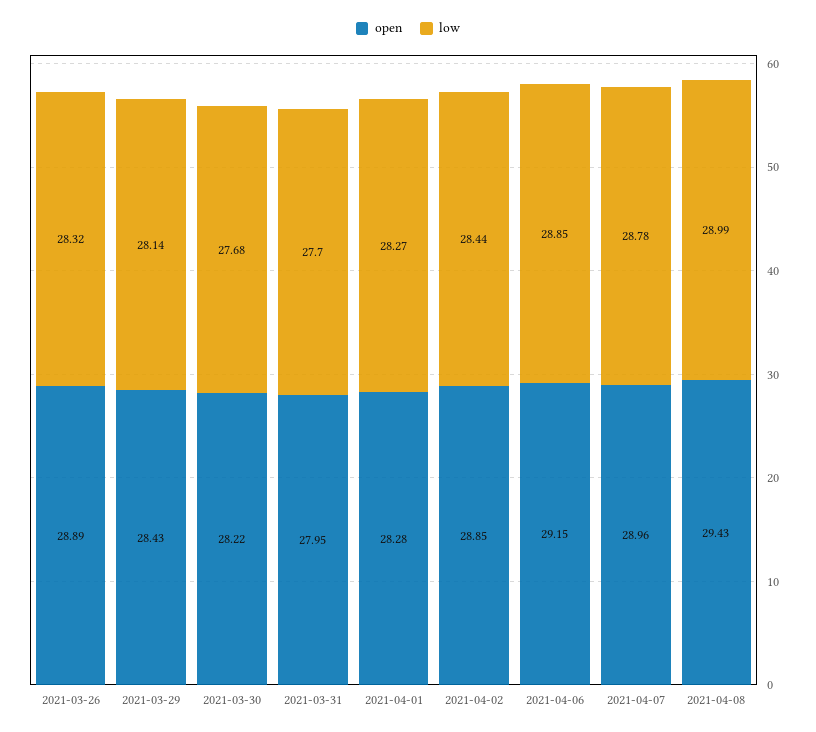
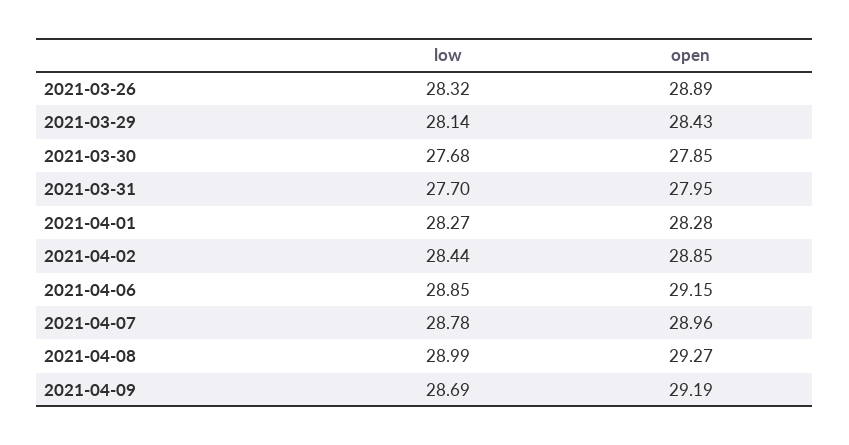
open, 2021-03-30: 28.22 -> 27.85
open, 2021-04-08: 29.43 -> 29.27
low, 2021-04-09: none -> 28.69
open, 2021-04-09: none -> 29.19

